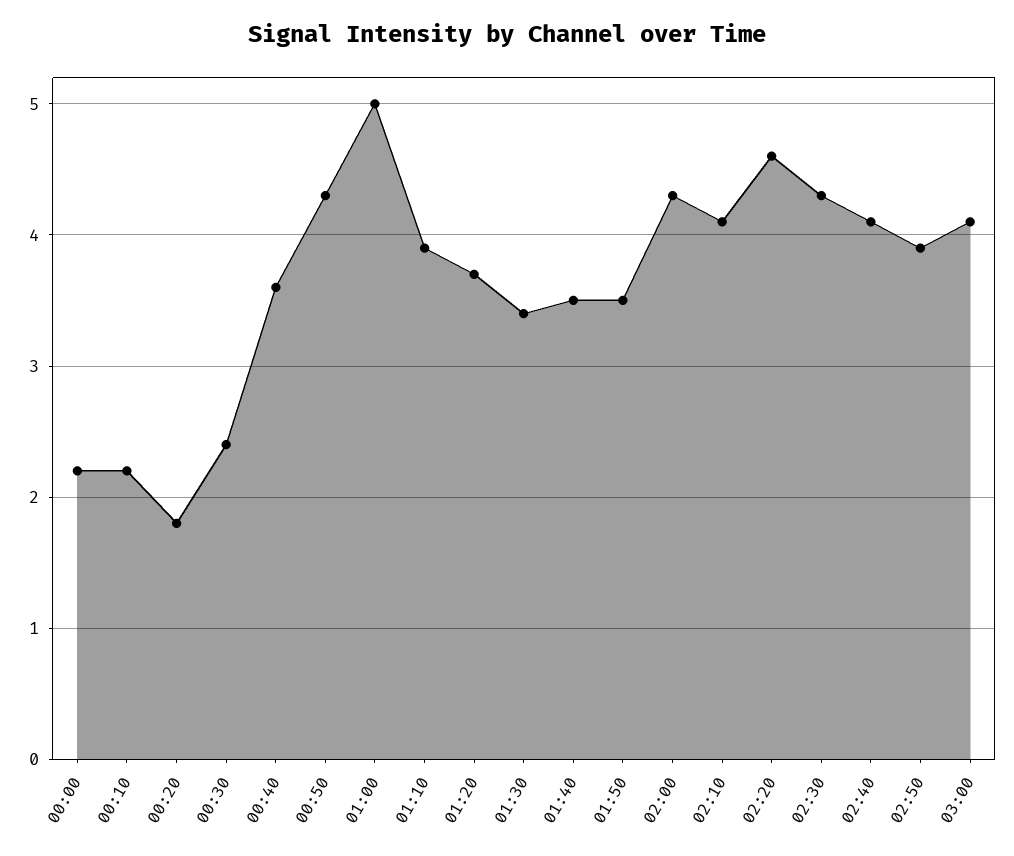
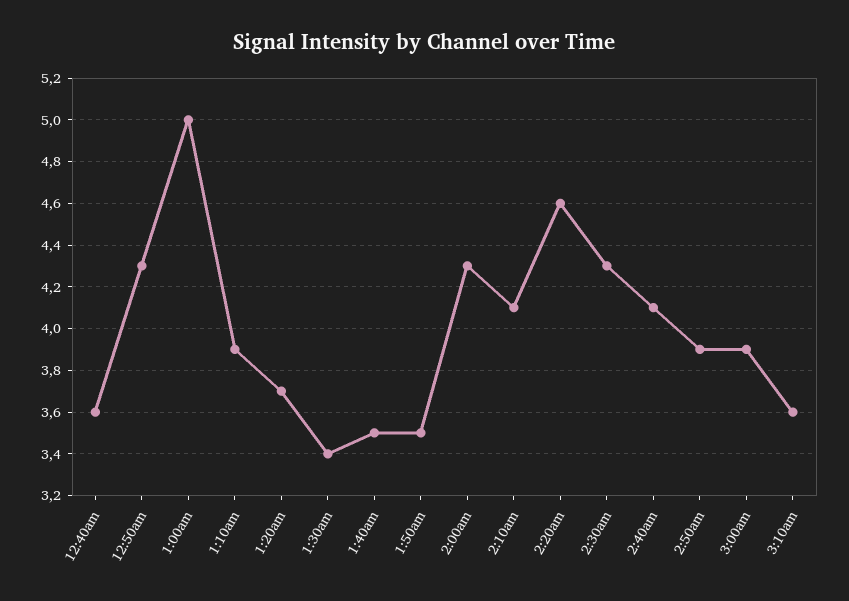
00:00: 2.2 -> none
00:10: 2.2 -> none
00:20: 1.8 -> none
00:30: 2.4 -> none
03:00: 4.1 -> 3.9
3:10am: none -> 3.6

